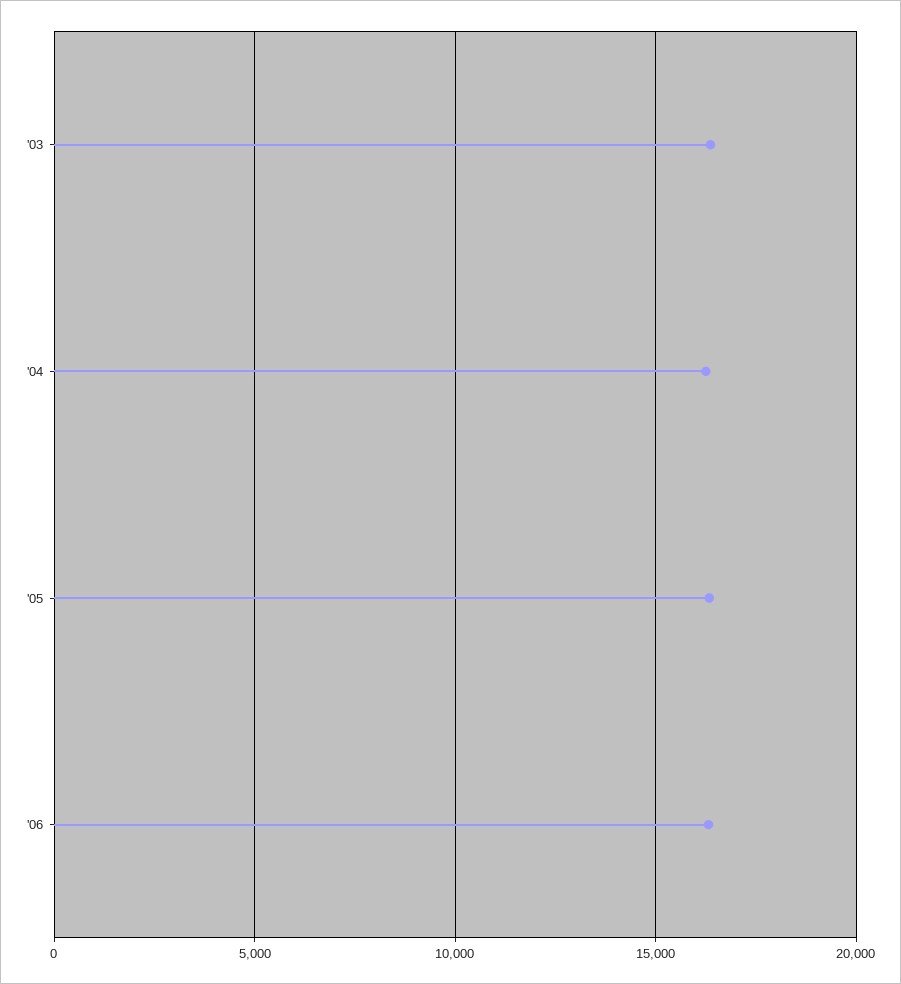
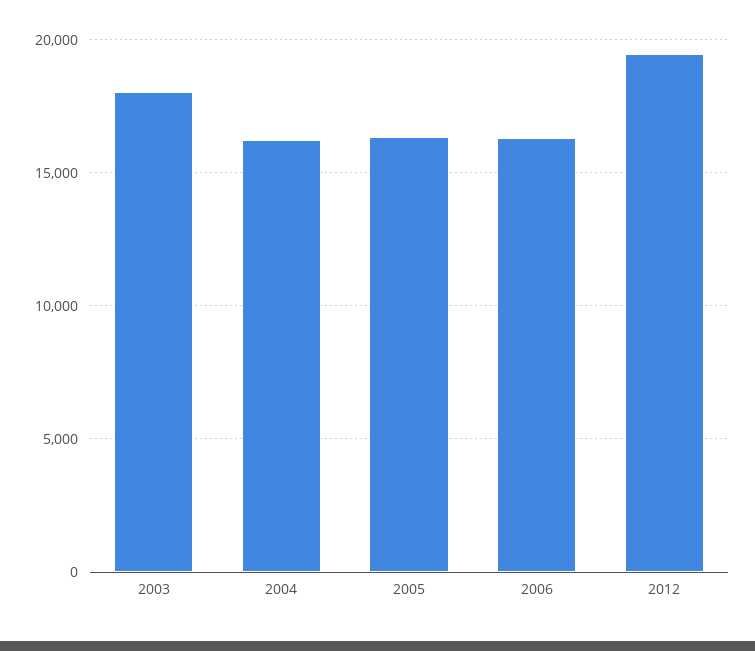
'03: 16500 -> 18000
2012: none -> 19500

